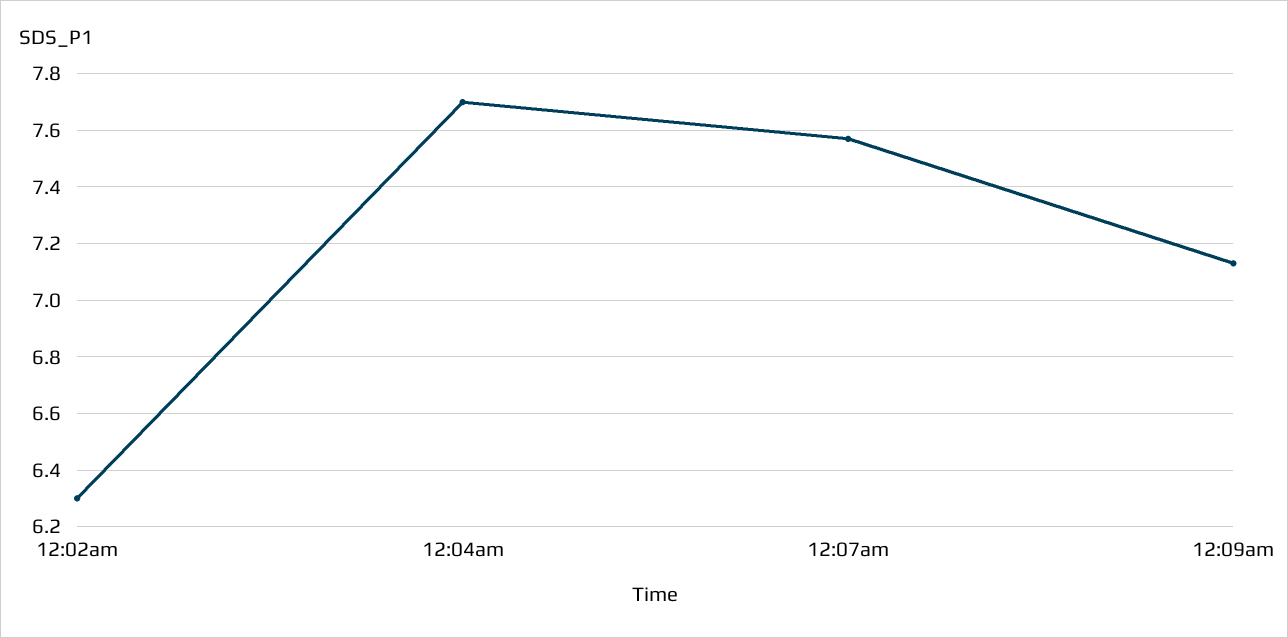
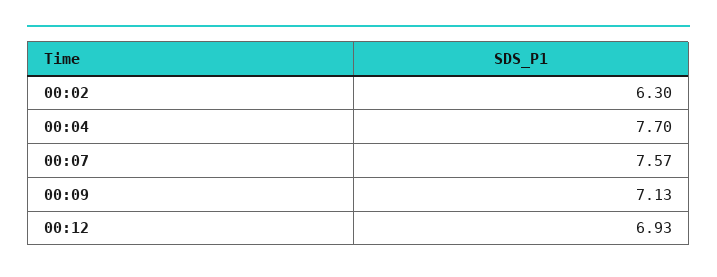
00:12: none -> 6.93

